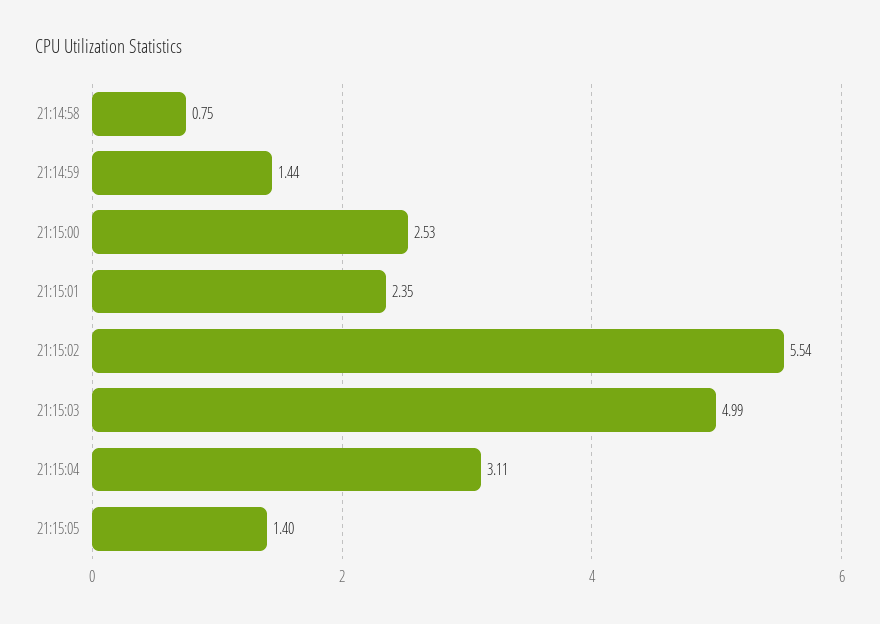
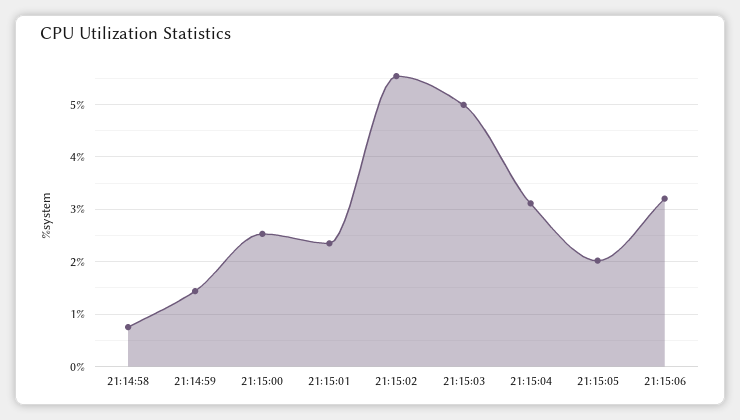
21:15:05: 1.4 -> 2
21:15:06: none -> 3.2

